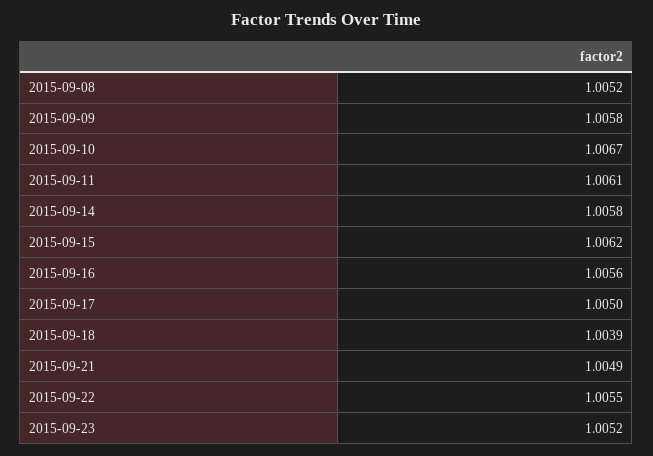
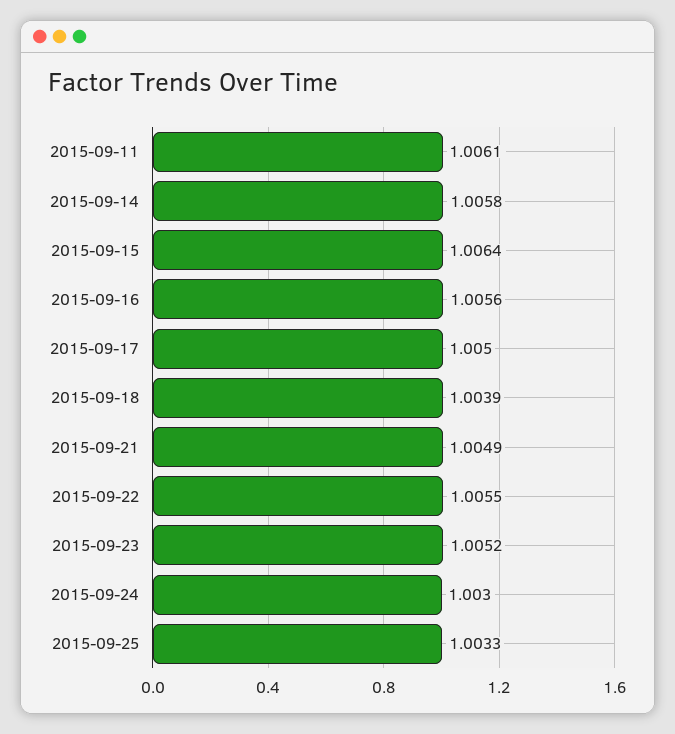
2015-09-08: 1.0052 -> none
2015-09-09: 1.0058 -> none
2015-09-10: 1.0067 -> none
2015-09-15: 1.0062 -> 1.0064
2015-09-24: none -> 1.003
2015-09-25: none -> 1.0033

